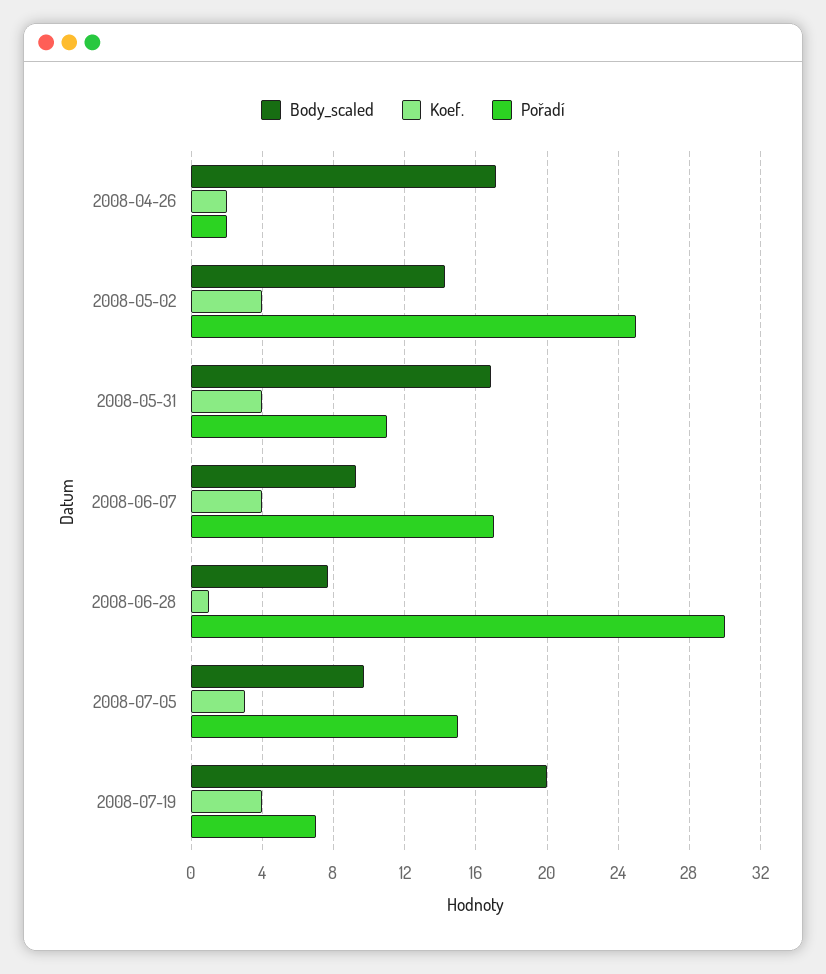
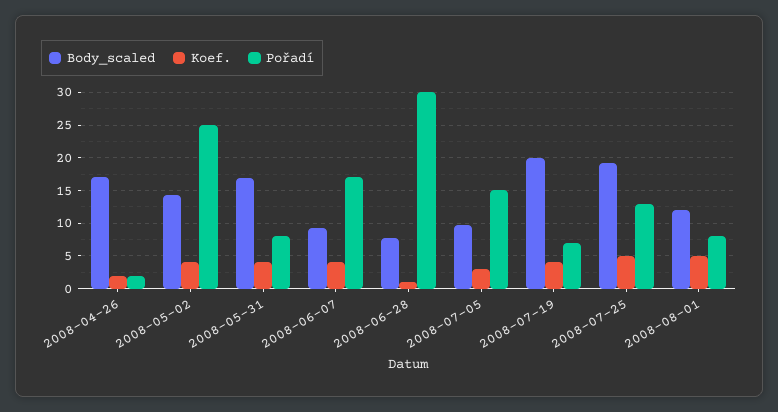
Pořadí, 2008-05-31: 11 -> 8
Body_scaled, 2008-07-25: none -> 19
Koef., 2008-07-25: none -> 5
Pořadí, 2008-07-25: none -> 13
Body_scaled, 2008-08-01: none -> 12
Koef., 2008-08-01: none -> 5
Pořadí, 2008-08-01: none -> 8

